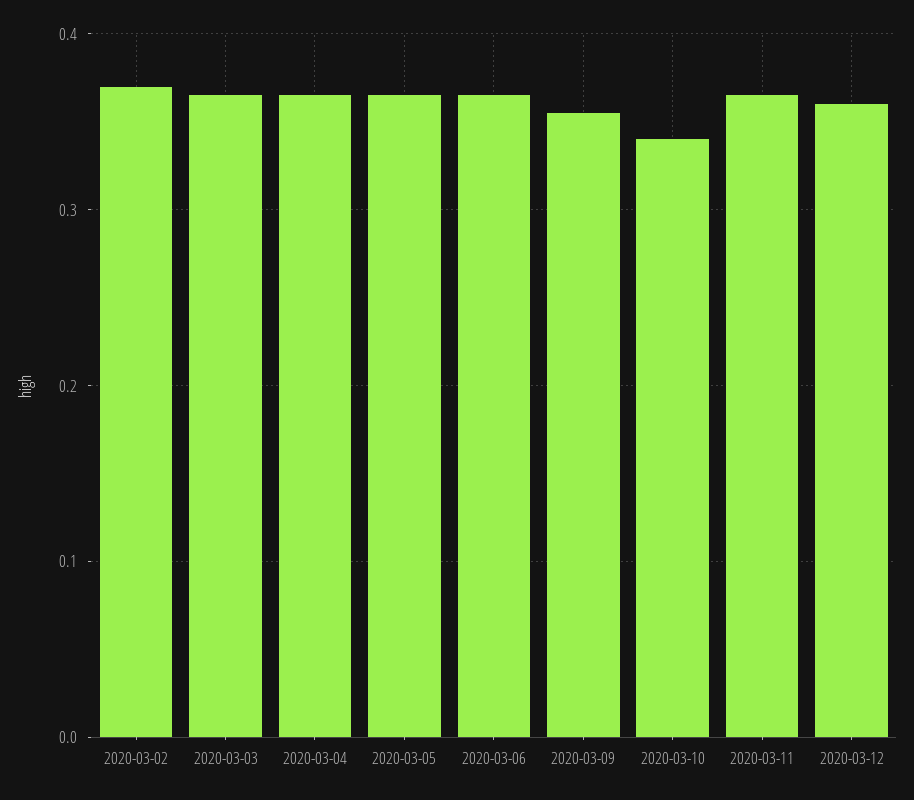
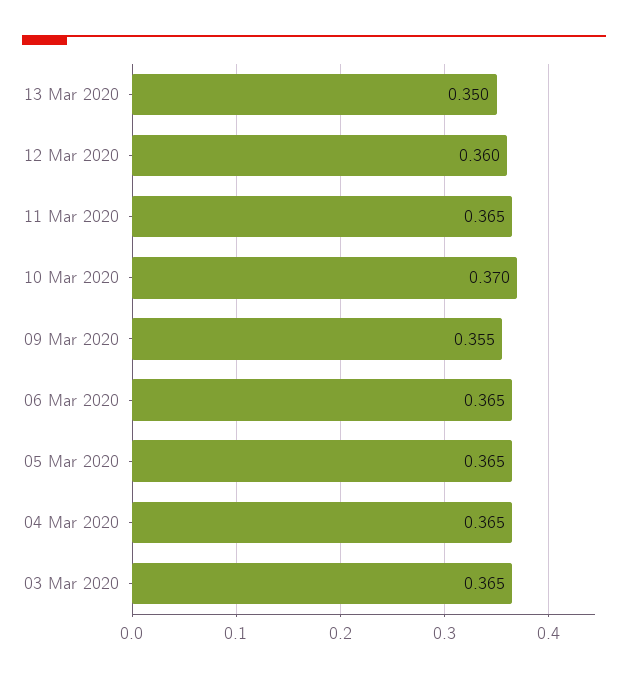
2020-03-02: 0.37 -> none
2020-03-10: 0.34 -> 0.37
13 Mar 2020: none -> 0.35

